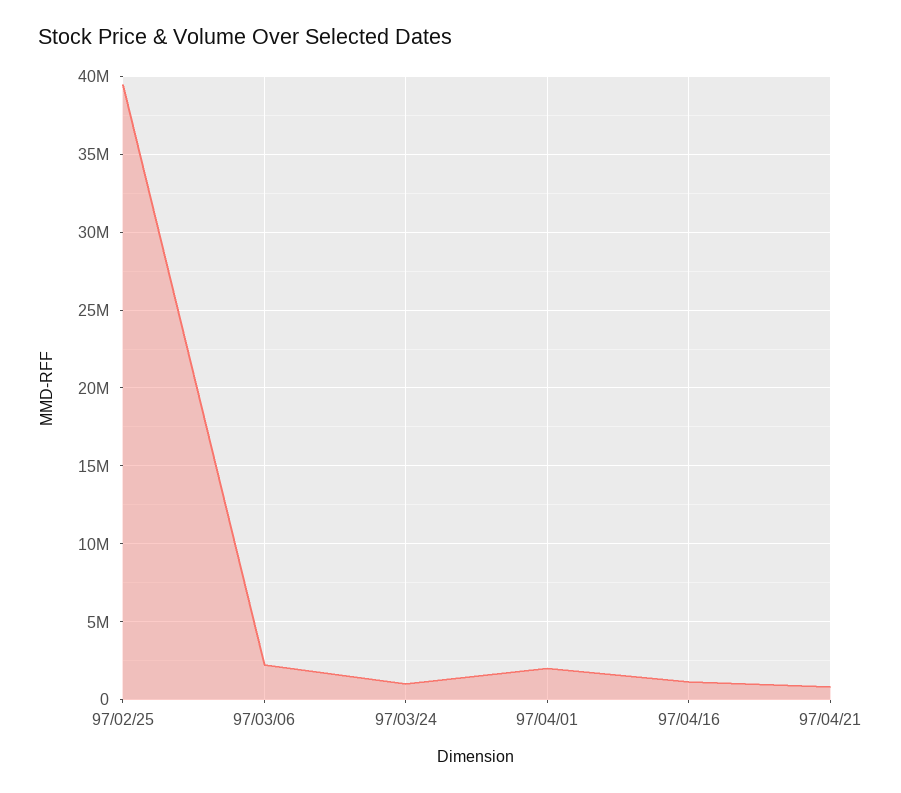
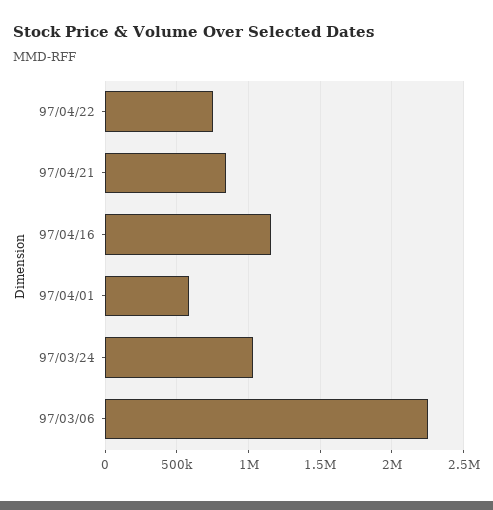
97/02/25: 39500000 -> none
97/04/01: 2000000 -> 600000
97/04/22: none -> 750000

